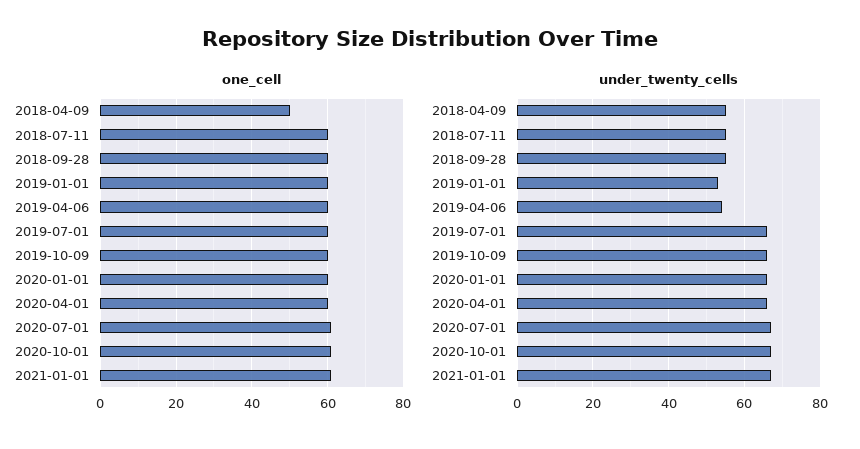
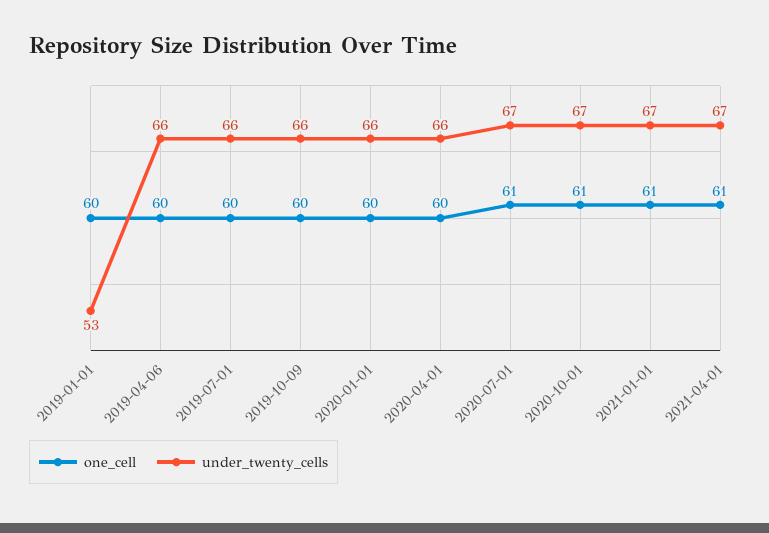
one_cell, 2018-04-09: 50 -> none
one_cell, 2018-07-11: 60 -> none
one_cell, 2018-09-28: 60 -> none
under_twenty_cells, 2018-04-09: 55 -> none
under_twenty_cells, 2018-07-11: 55 -> none
under_twenty_cells, 2018-09-28: 55 -> none
under_twenty_cells, 2019-04-06: 55 -> 66
one_cell, 2021-04-01: none -> 61
under_twenty_cells, 2021-04-01: none -> 67

